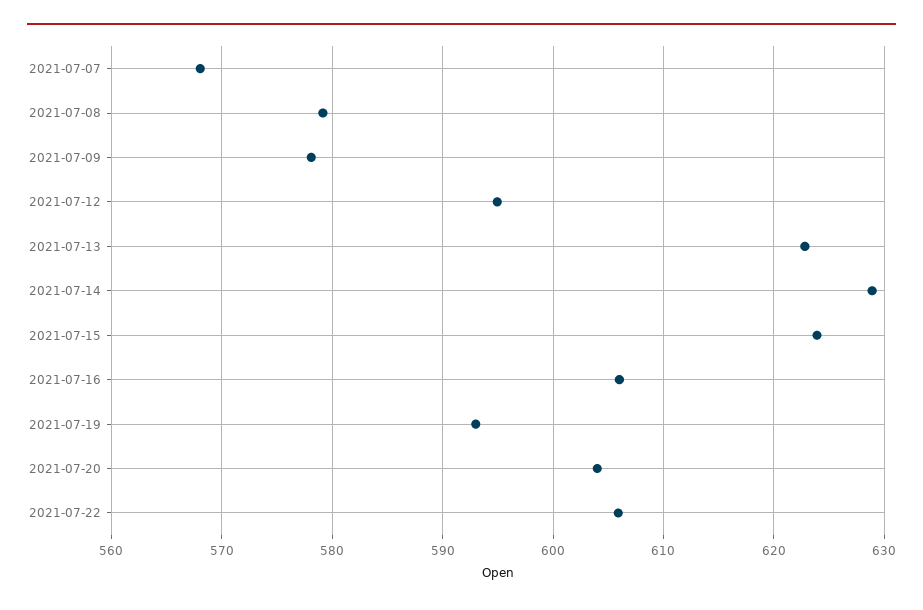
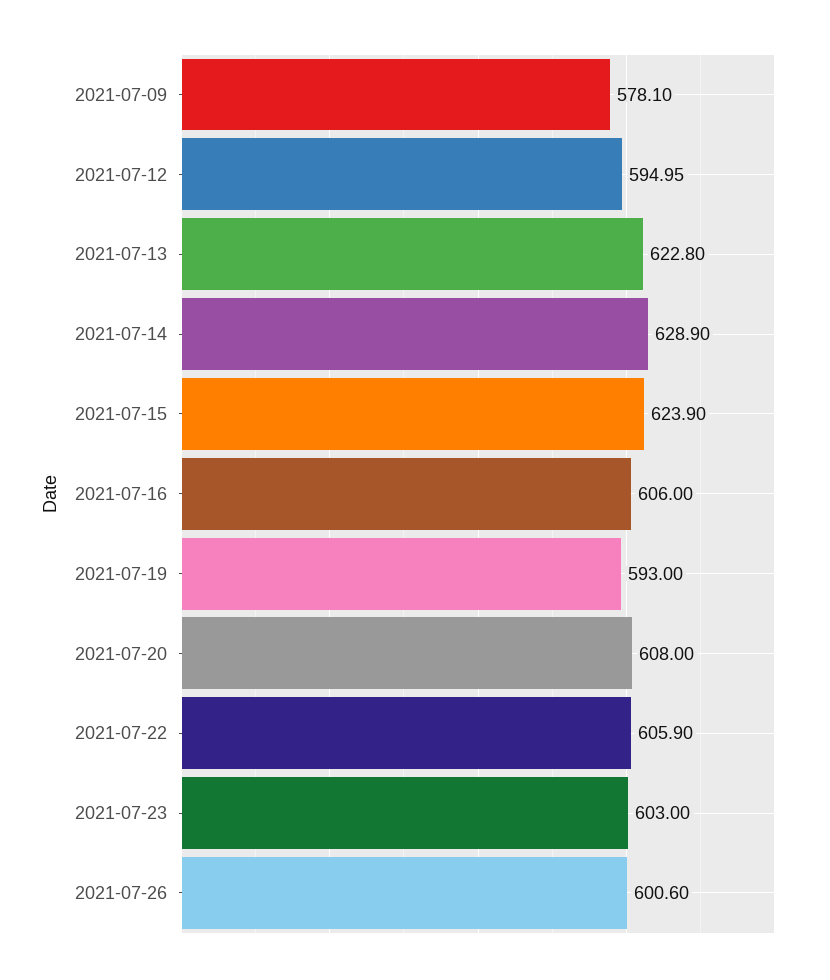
2021-07-07: 568 -> none
2021-07-08: 579 -> none
2021-07-20: 604 -> 608
2021-07-23: none -> 603
2021-07-26: none -> 600.6

